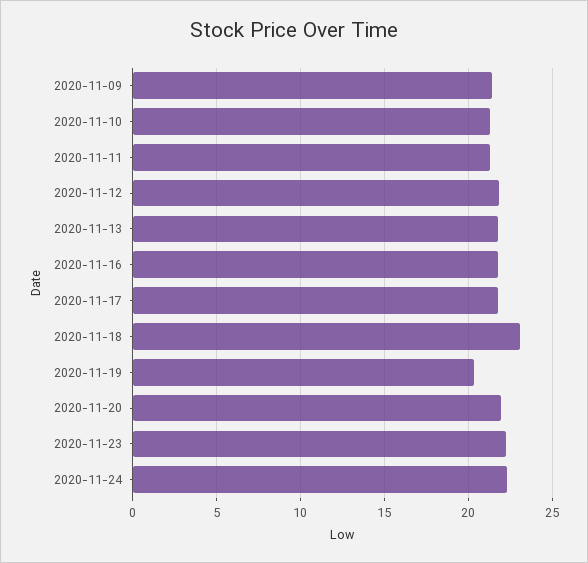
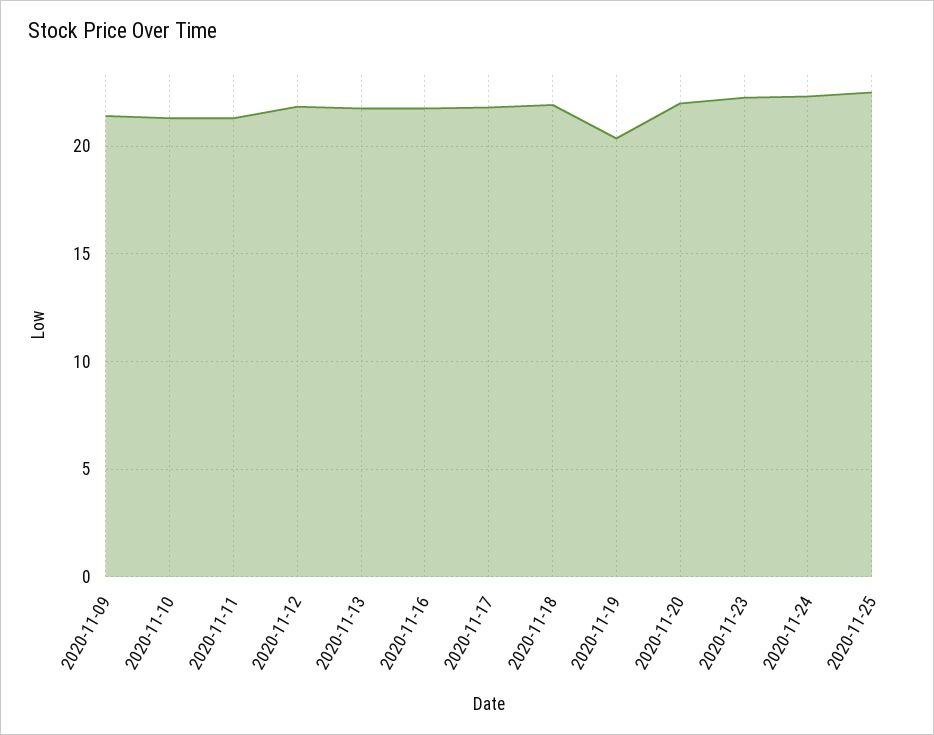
2020-11-18: 23 -> 22
2020-11-25: none -> 22.5

